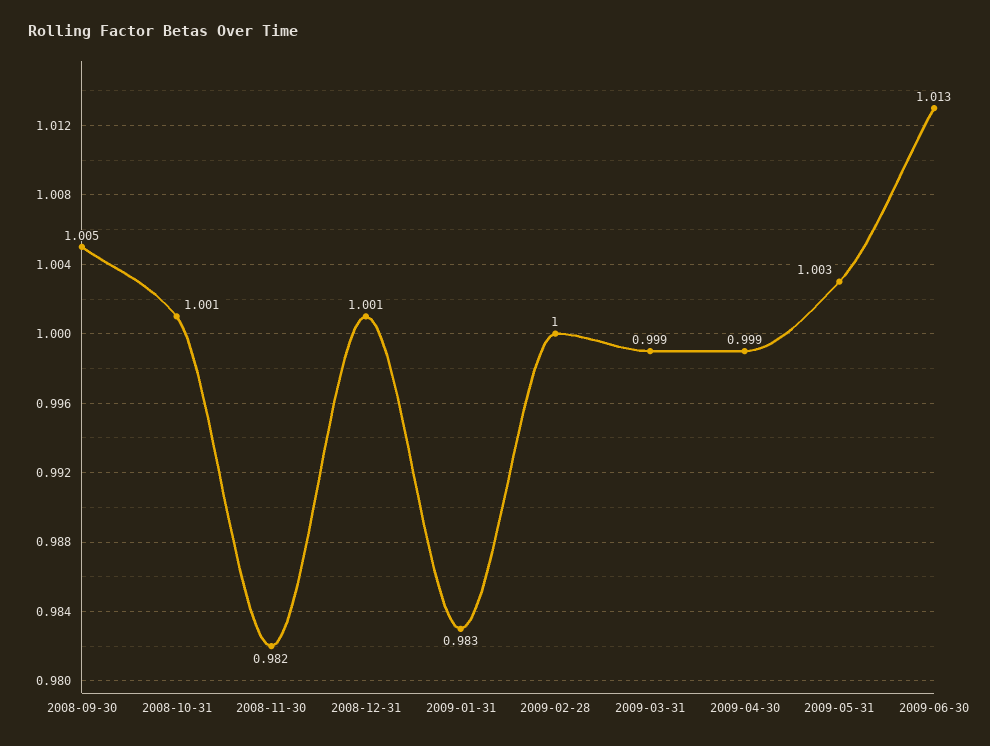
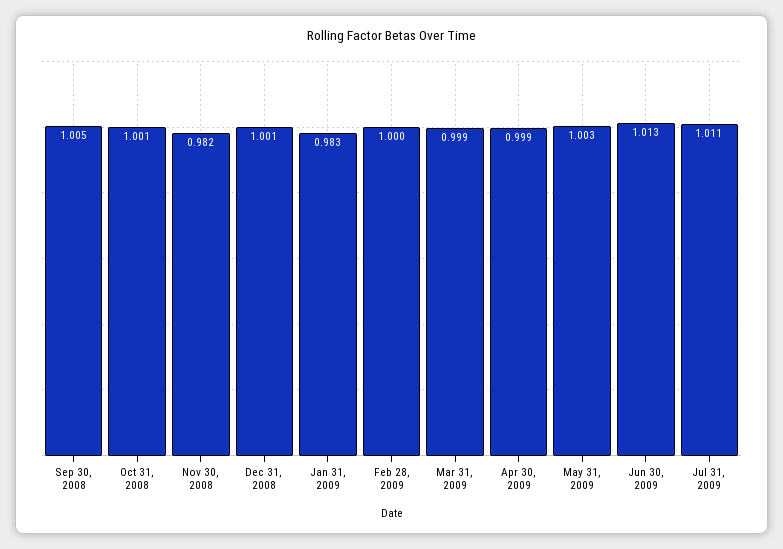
Jul 31, 2009: none -> 1.011

